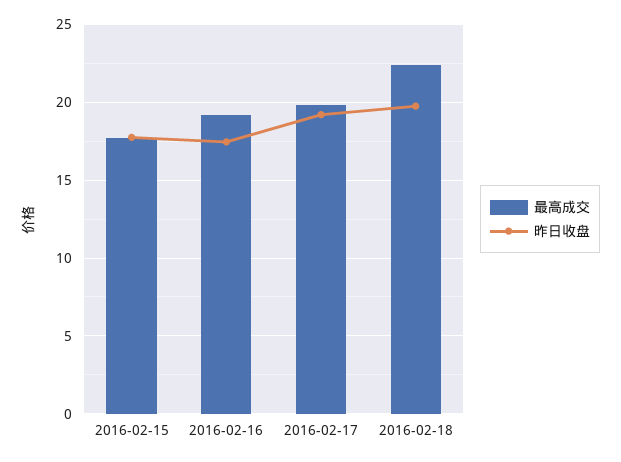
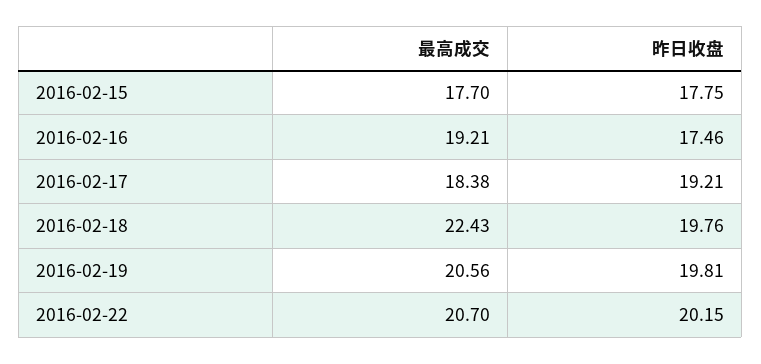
最高成交, 2016-02-17: 20 -> 18.38
最高成交, 2016-02-19: none -> 20.56
昨日收盘, 2016-02-19: none -> 19.81
最高成交, 2016-02-22: none -> 20.7
昨日收盘, 2016-02-22: none -> 20.15

